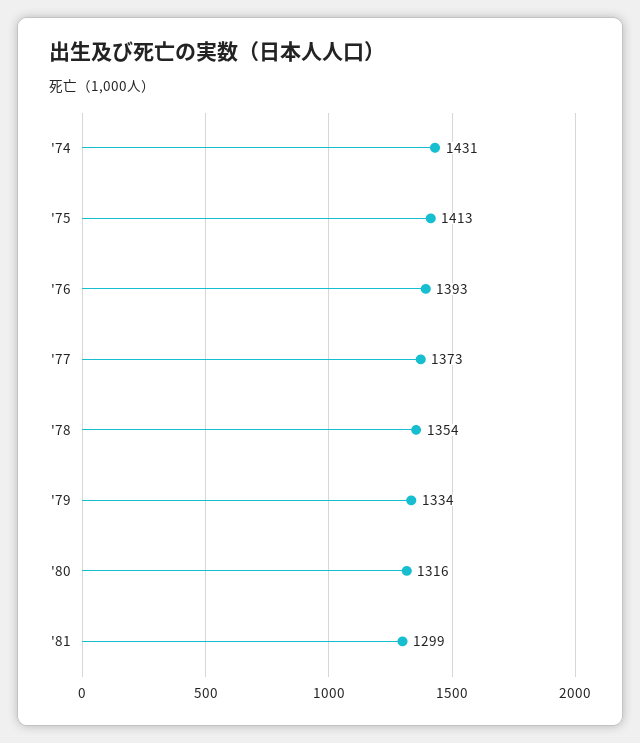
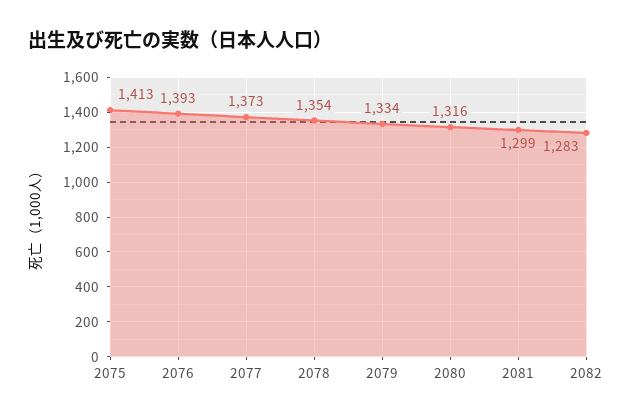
'74: 1431 -> none
2082: none -> 1283

